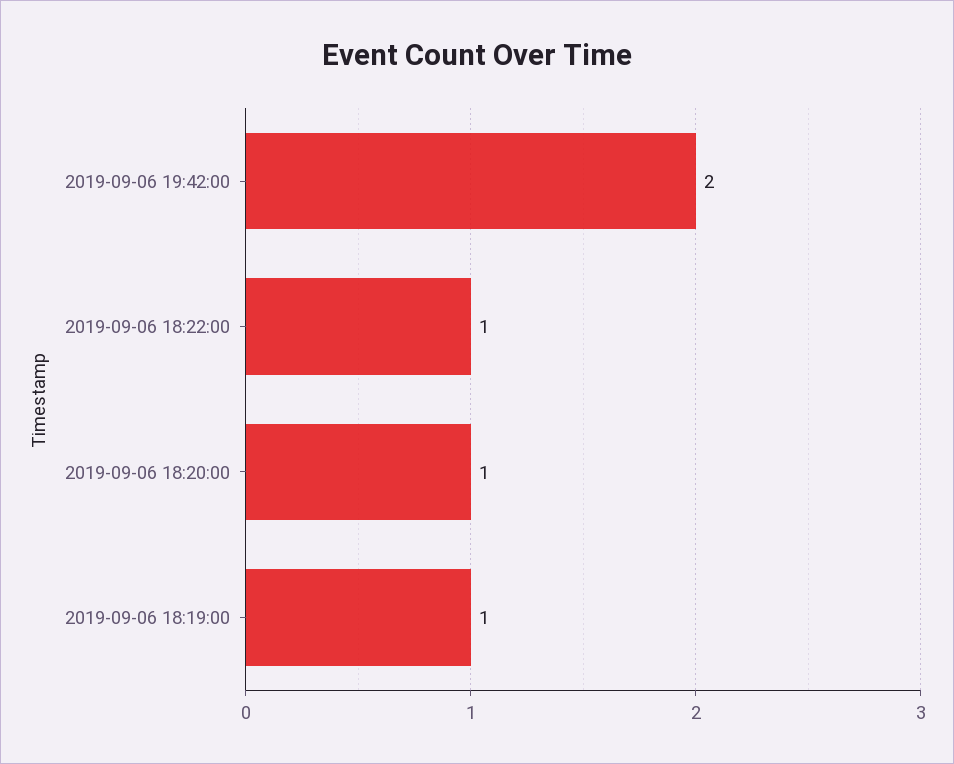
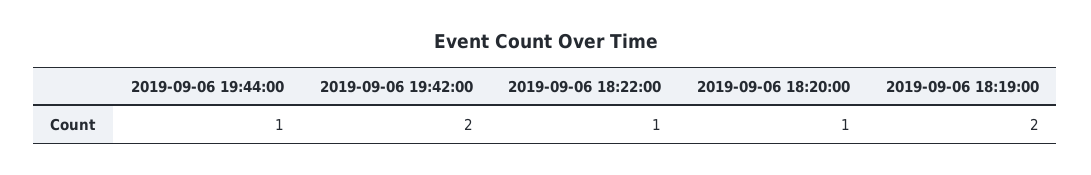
2019-09-06 18:19:00: 1 -> 2
2019-09-06 19:44:00: none -> 1

